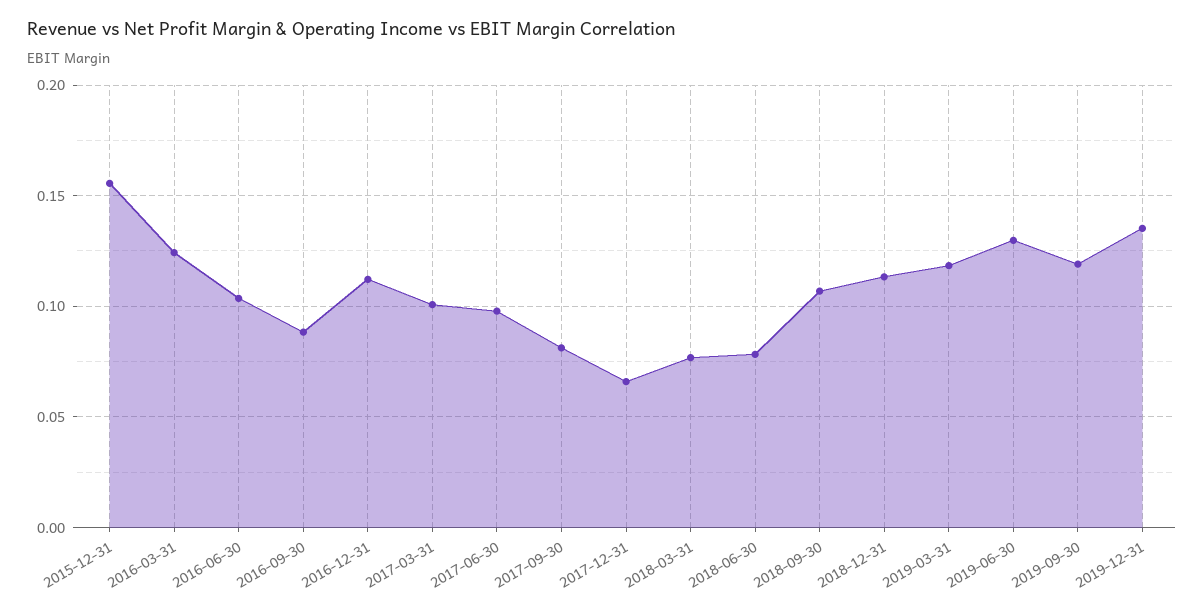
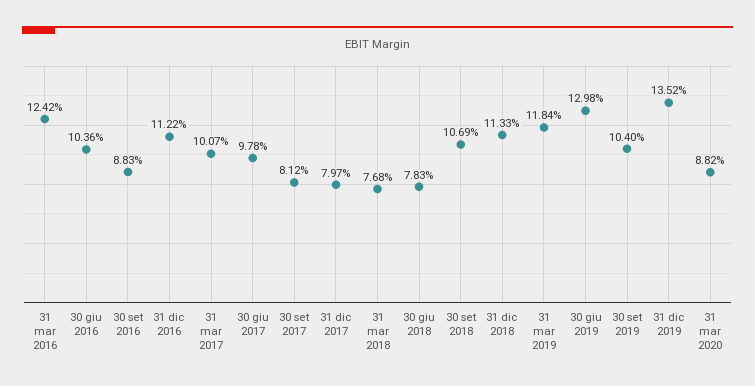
2015-12-31: 0.155 -> none
2017-12-31: 0.065 -> 0.0797
2019-09-30: 0.12 -> 0.104
31 mar 2020: none -> 0.0882

